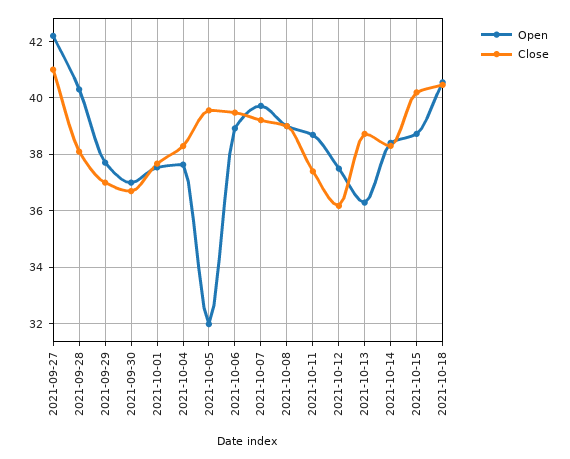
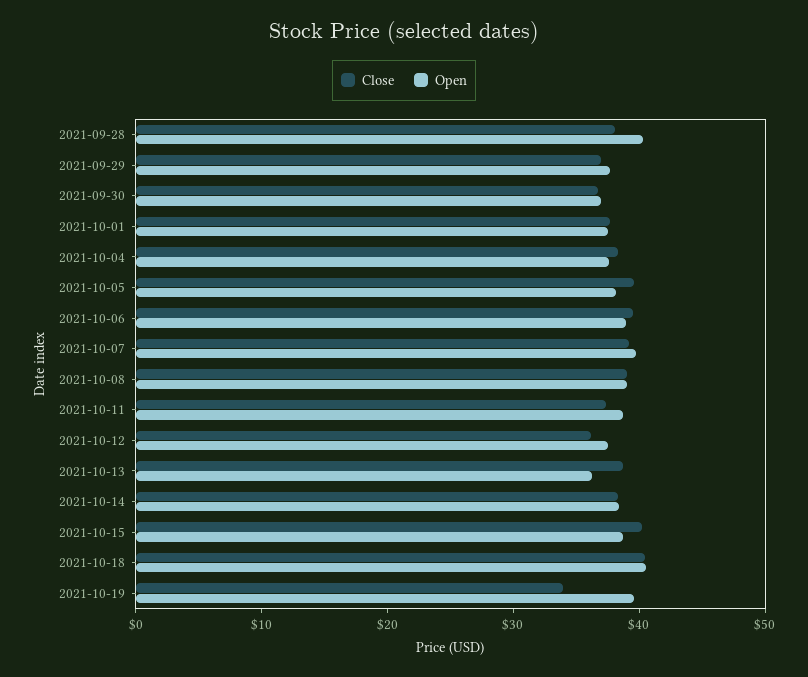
Open, 2021-09-27: 42.25 -> none
Close, 2021-09-27: 41 -> none
Open, 2021-10-05: 32 -> 38
Close, 2021-10-19: none -> 34
Open, 2021-10-19: none -> 40

